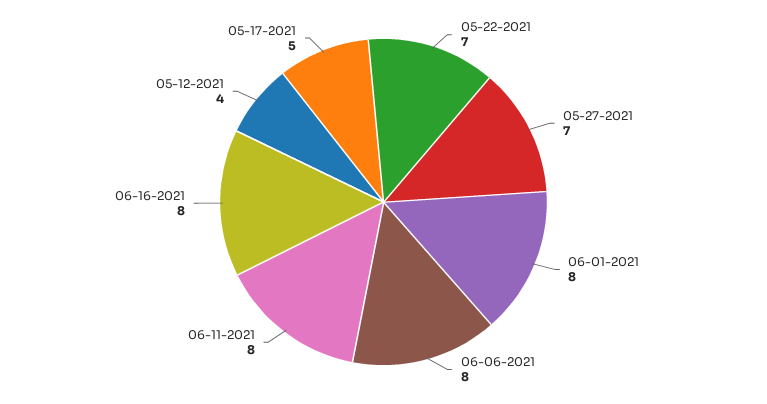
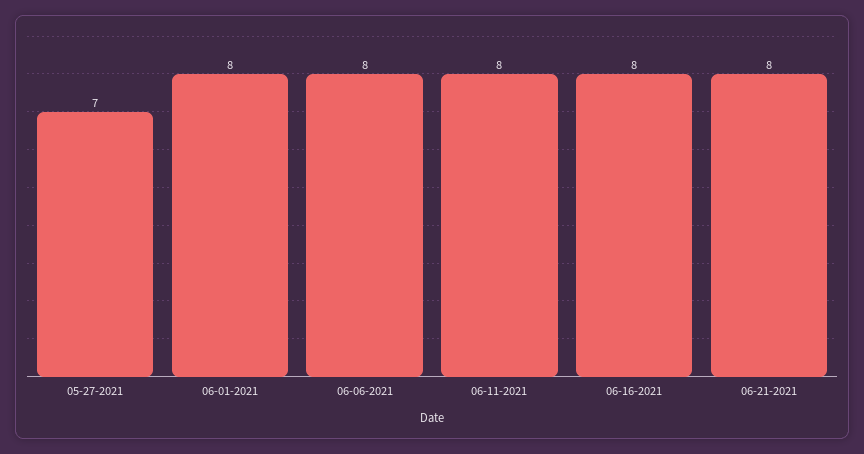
05-22-2021: 7 -> none
05-12-2021: 4 -> none
05-17-2021: 5 -> none
06-21-2021: none -> 8

